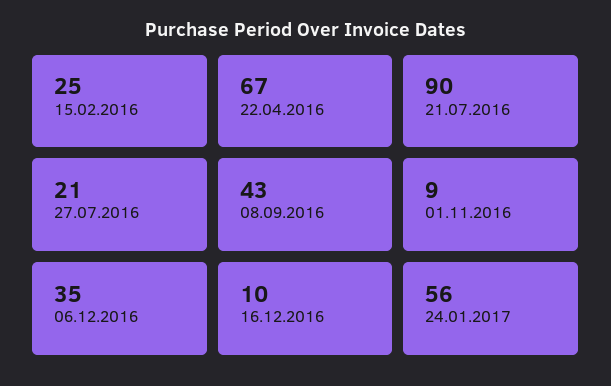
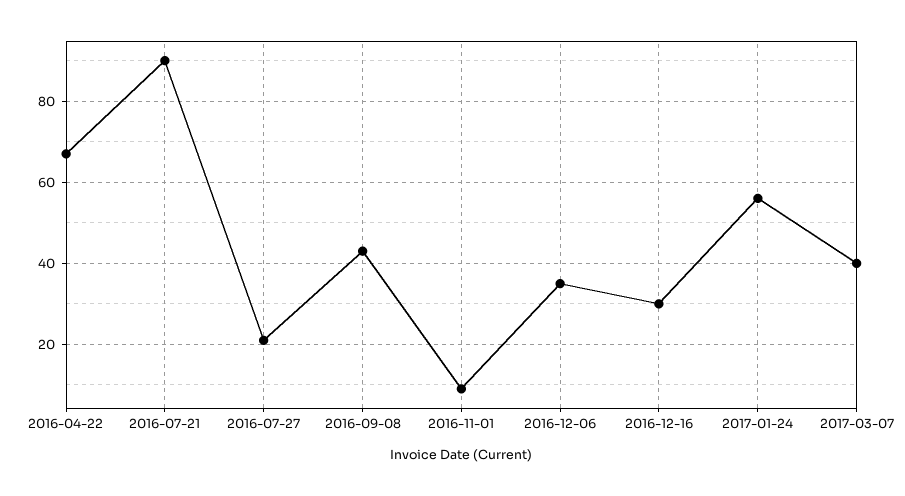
15.02.2016: 25 -> none
16.12.2016: 10 -> 30
2017-03-07: none -> 40

